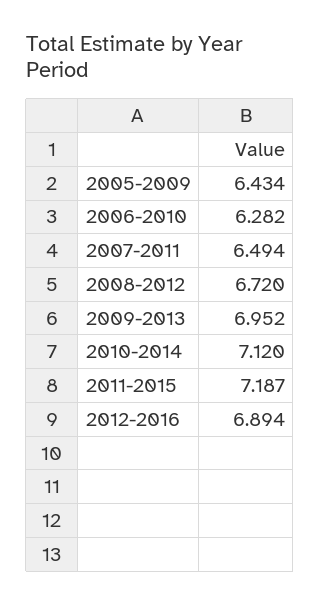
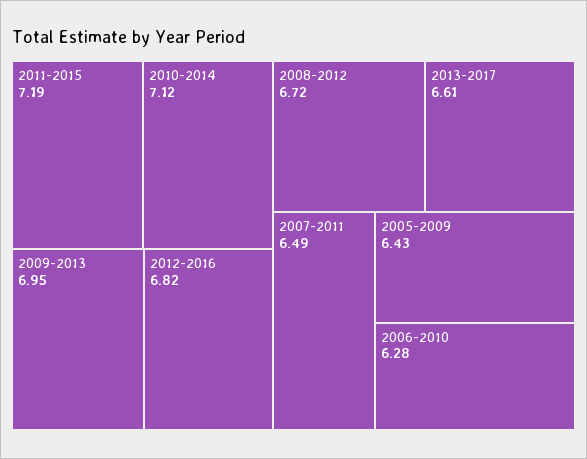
2012-2016: 6.894 -> 6.82
2013-2017: none -> 6.61

